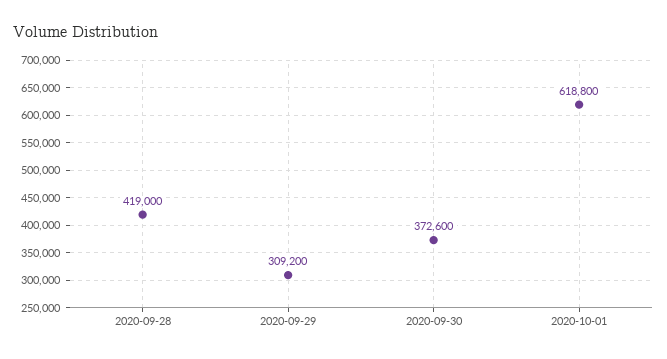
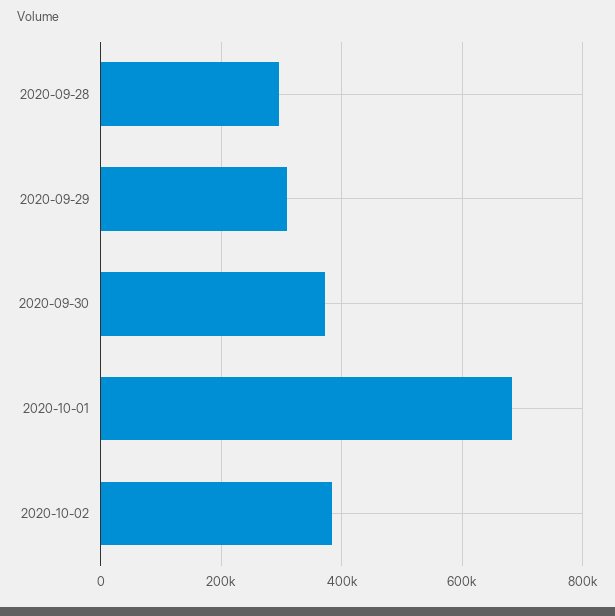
2020-09-28: 419000 -> 300000
2020-10-01: 618800 -> 680000
2020-10-02: none -> 380000

